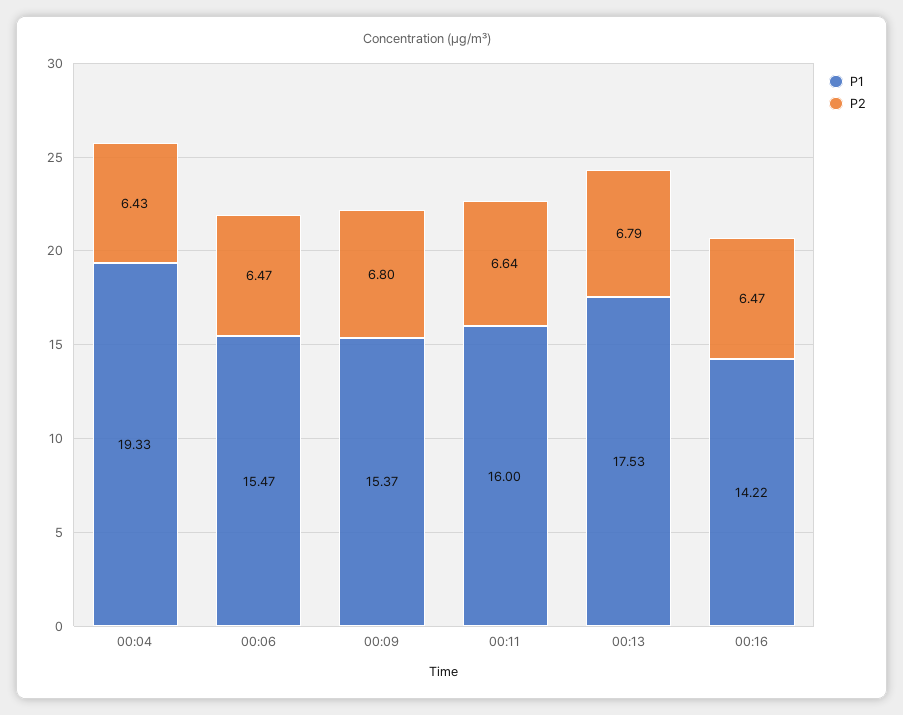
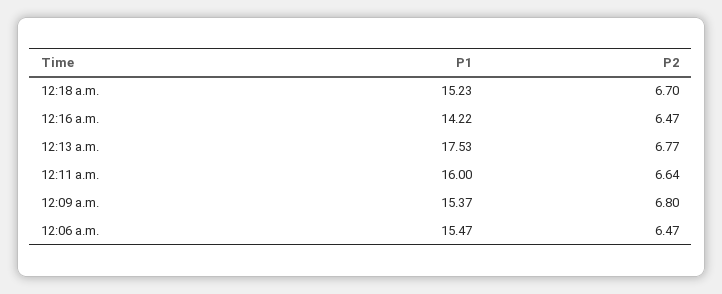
P1, 00:04: 19.33 -> none
P2, 00:04: 6.43 -> none
P2, 00:13: 6.79 -> 6.77
P1, 12:18 a.m.: none -> 15.23
P2, 12:18 a.m.: none -> 6.7

